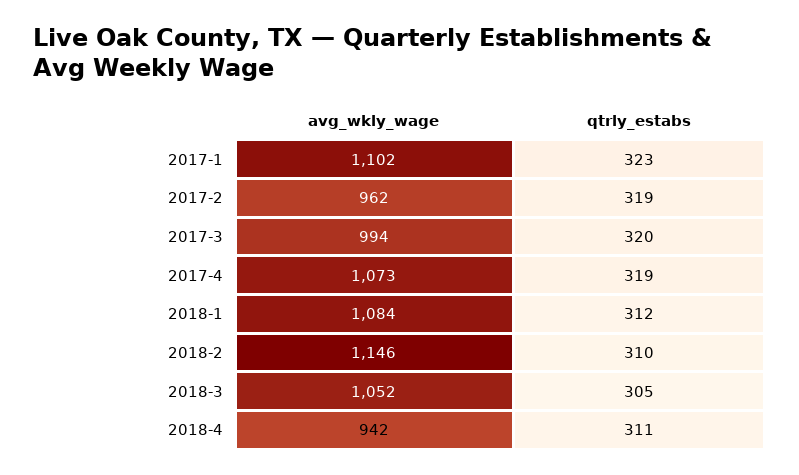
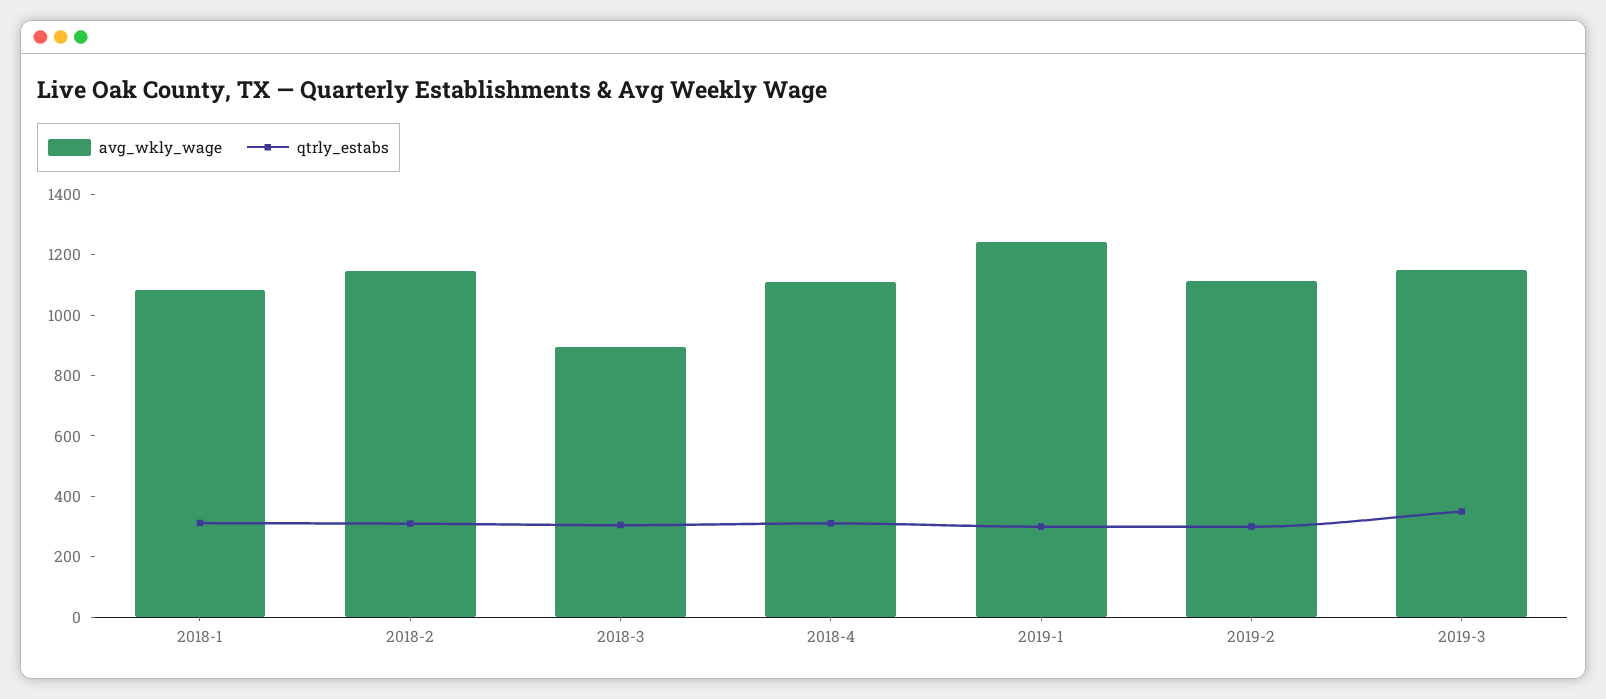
avg_wkly_wage, 2017-1: 1102 -> none
qtrly_estabs, 2017-1: 323 -> none
avg_wkly_wage, 2017-2: 962 -> none
qtrly_estabs, 2017-2: 319 -> none
avg_wkly_wage, 2017-3: 994 -> none
qtrly_estabs, 2017-3: 320 -> none
avg_wkly_wage, 2017-4: 1073 -> none
qtrly_estabs, 2017-4: 319 -> none
avg_wkly_wage, 2018-3: 1052 -> 900
avg_wkly_wage, 2018-4: 942 -> 1100
avg_wkly_wage, 2019-1: none -> 1250
qtrly_estabs, 2019-1: none -> 300
avg_wkly_wage, 2019-2: none -> 1100
qtrly_estabs, 2019-2: none -> 300
avg_wkly_wage, 2019-3: none -> 1150
qtrly_estabs, 2019-3: none -> 350

